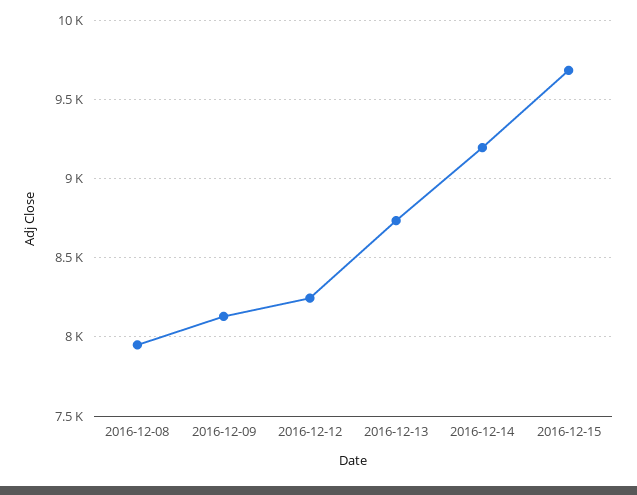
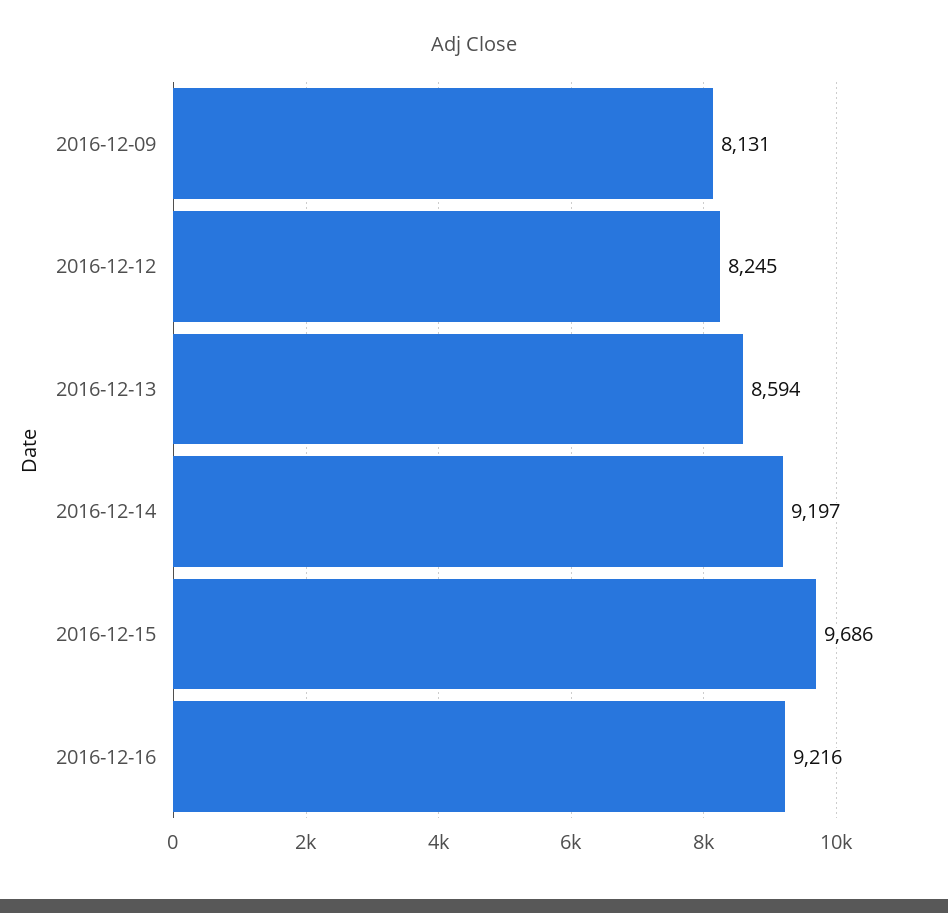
2016-12-08: 7950 -> none
2016-12-13: 8750 -> 8594
2016-12-16: none -> 9216

